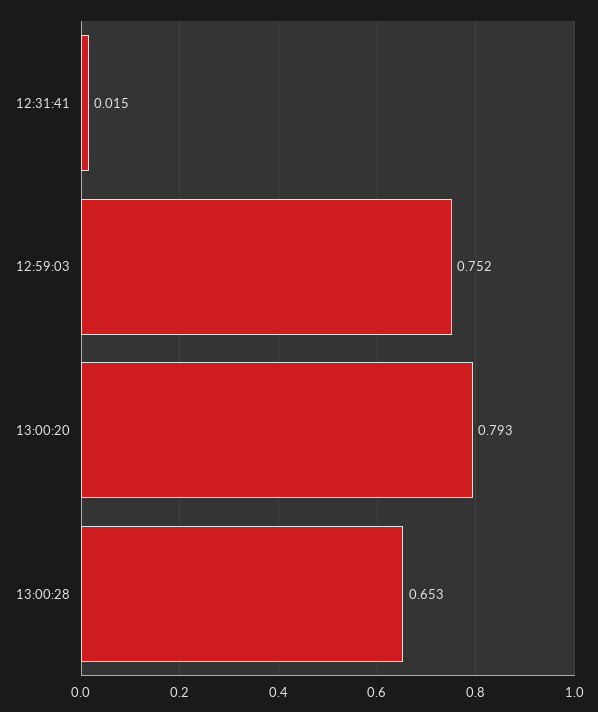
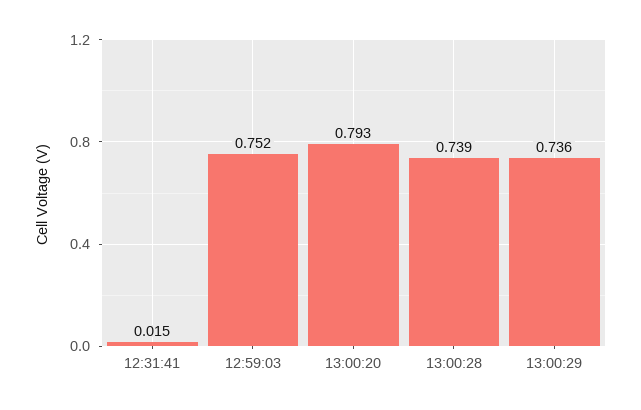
13:00:28: 0.653 -> 0.739
13:00:29: none -> 0.736

